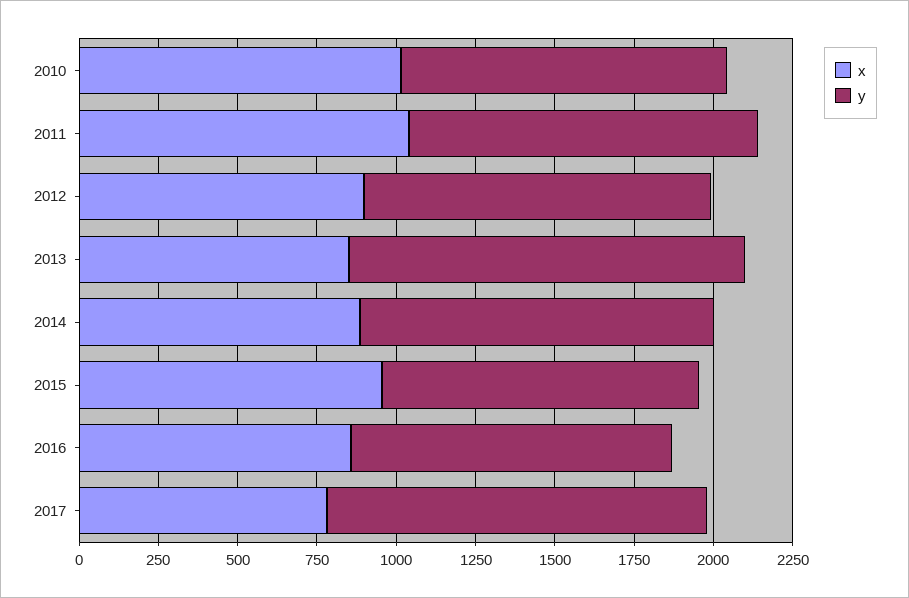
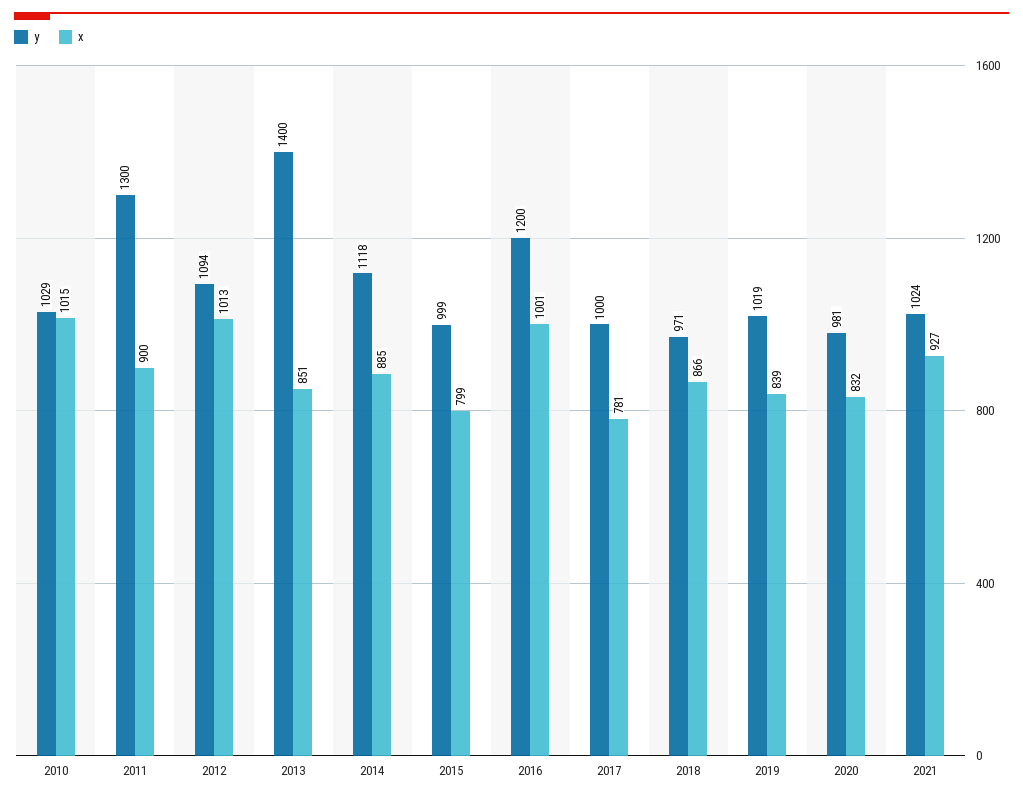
x, 2011: 1050 -> 900
y, 2011: 1100 -> 1300
x, 2012: 900 -> 1013
y, 2013: 1250 -> 1400
x, 2015: 950 -> 799
x, 2016: 850 -> 1001
y, 2016: 1000 -> 1200
y, 2017: 1200 -> 1000
y, 2018: none -> 971
x, 2018: none -> 866
y, 2019: none -> 1019
x, 2019: none -> 839
y, 2020: none -> 981
x, 2020: none -> 832
y, 2021: none -> 1024
x, 2021: none -> 927

